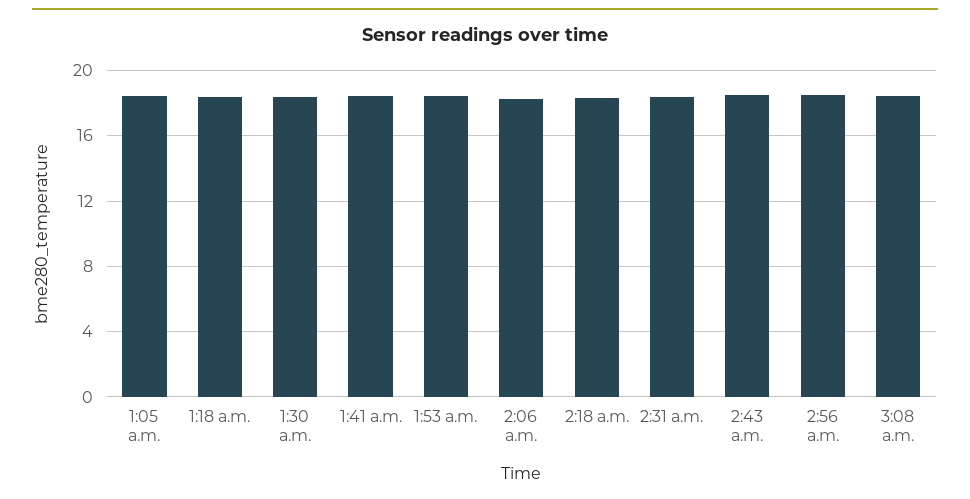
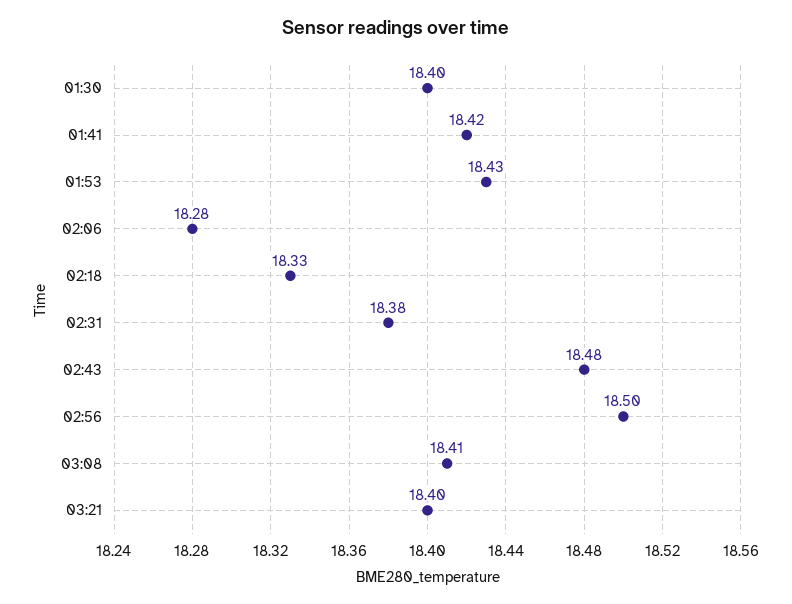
1:05 a.m.: 18.5 -> none
1:18 a.m.: 18.5 -> none
03:21: none -> 18.4

